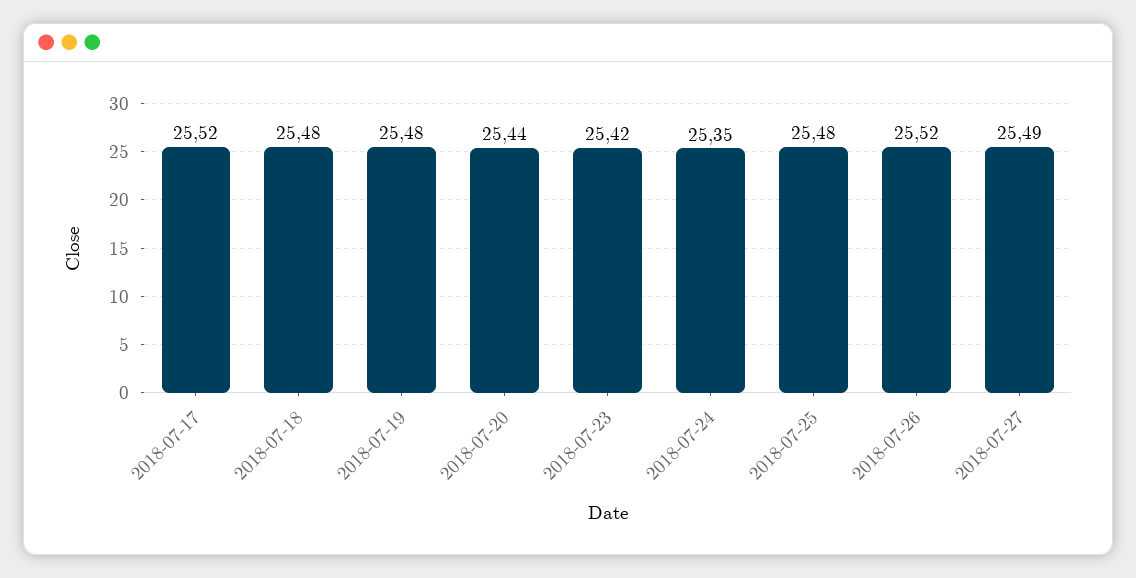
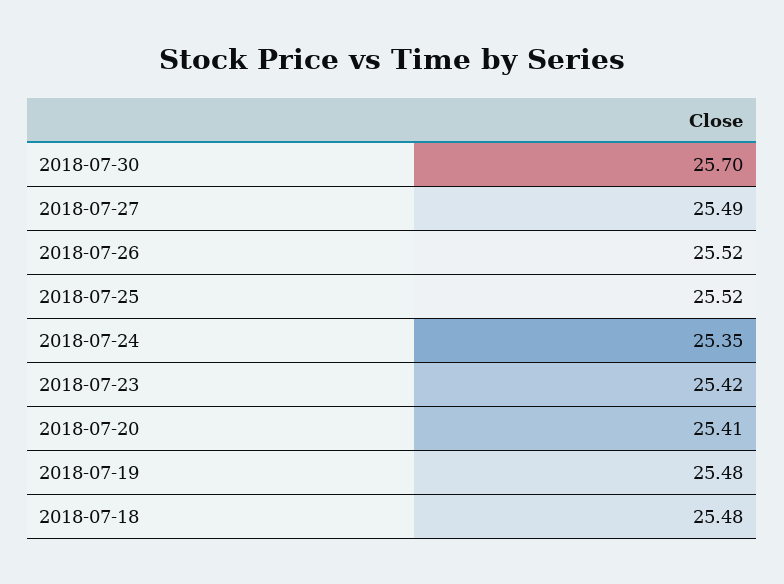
2018-07-17: 25.52 -> none
2018-07-20: 25.44 -> 25.41
2018-07-25: 25.48 -> 25.52
2018-07-30: none -> 25.7

